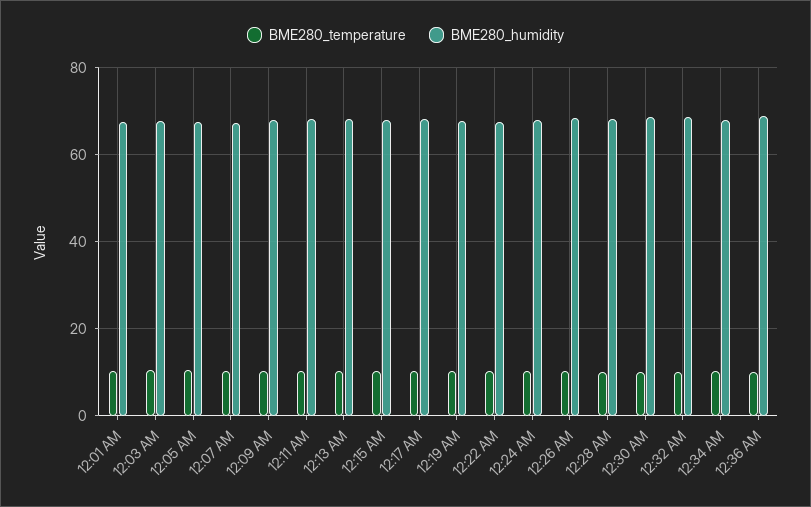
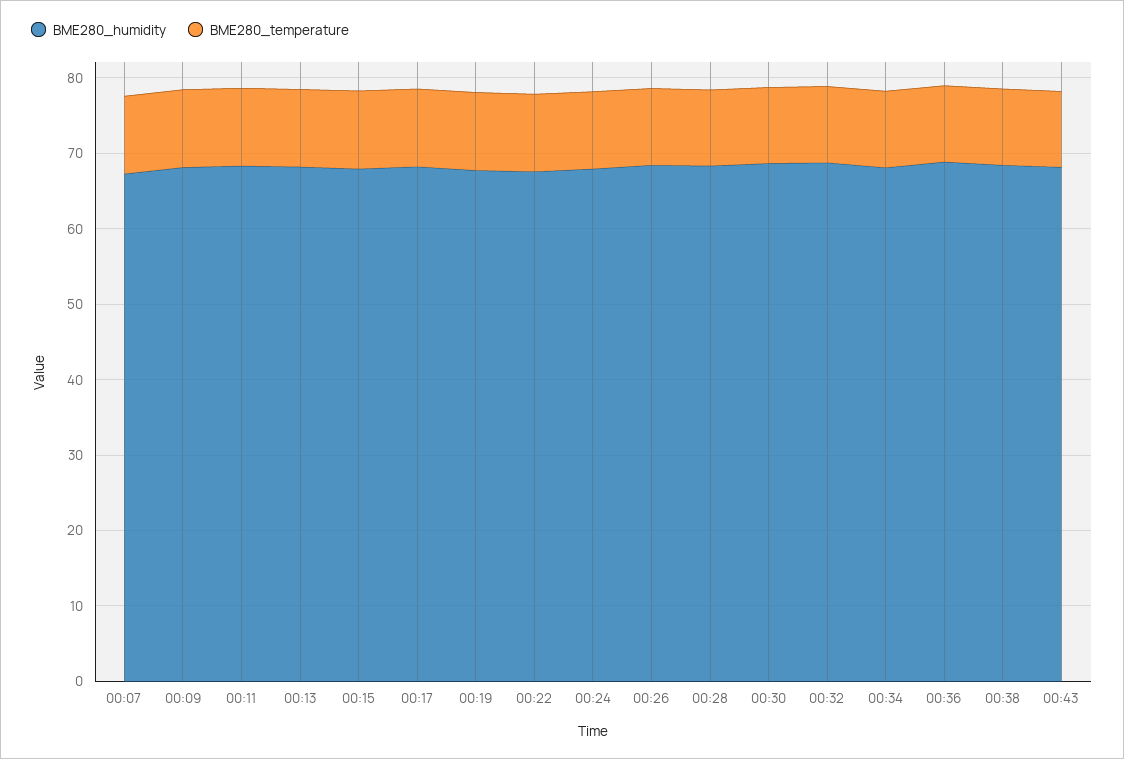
BME280_temperature, 12:01 AM: 10 -> none
BME280_humidity, 12:01 AM: 68 -> none
BME280_temperature, 12:03 AM: 10 -> none
BME280_humidity, 12:03 AM: 68 -> none
BME280_temperature, 12:05 AM: 10 -> none
BME280_humidity, 12:05 AM: 68 -> none
BME280_humidity, 00:38: none -> 68
BME280_temperature, 00:38: none -> 10
BME280_humidity, 00:43: none -> 68
BME280_temperature, 00:43: none -> 10

